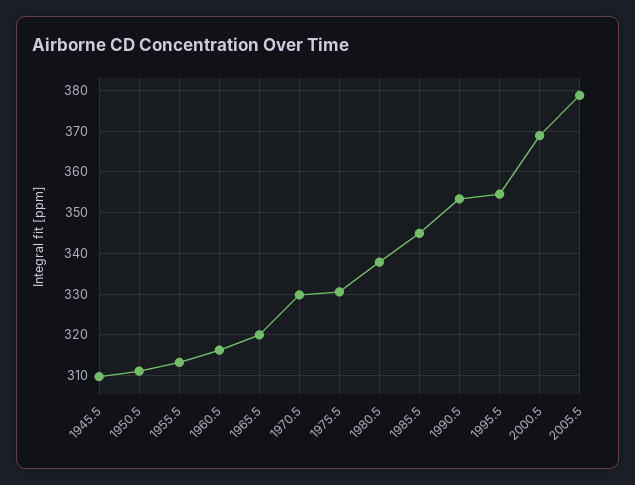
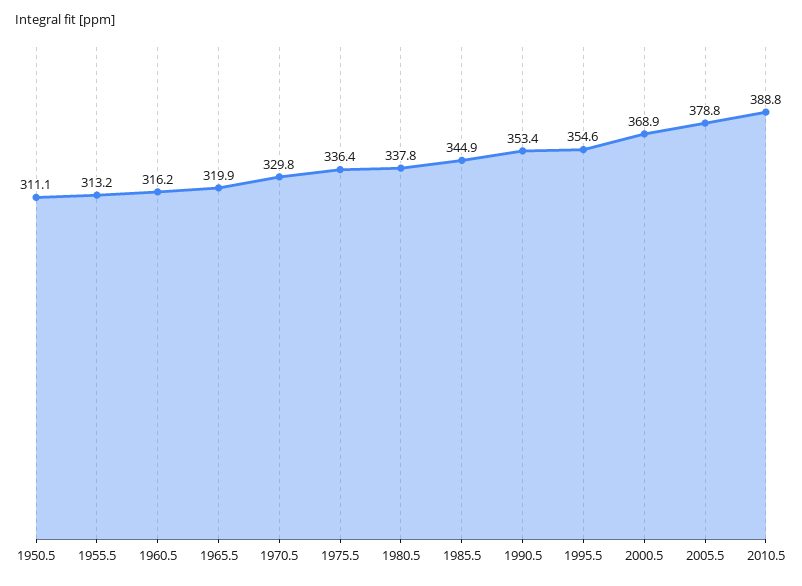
1945.5: 310 -> none
1975.5: 330 -> 336.4
2010.5: none -> 388.8

